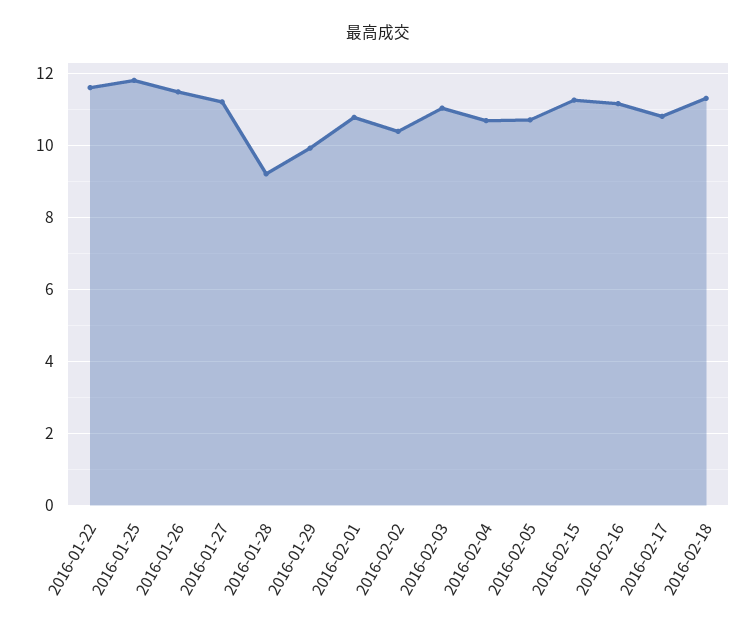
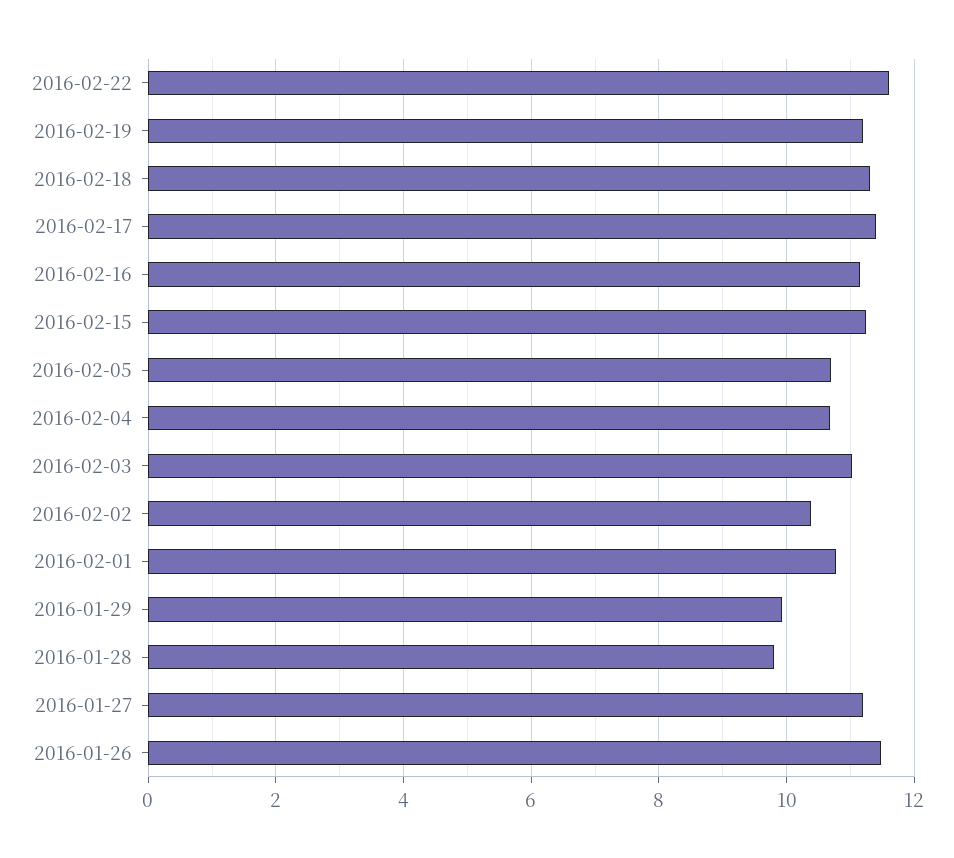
2016-01-22: 11.6 -> none
2016-01-25: 11.8 -> none
2016-01-28: 9.2 -> 9.8
2016-02-17: 10.8 -> 11.4
2016-02-22: none -> 11.6
2016-02-19: none -> 11.2

